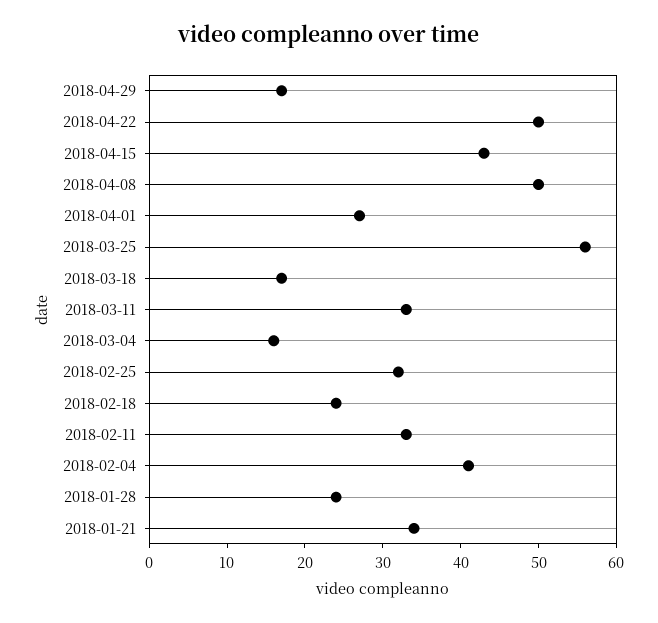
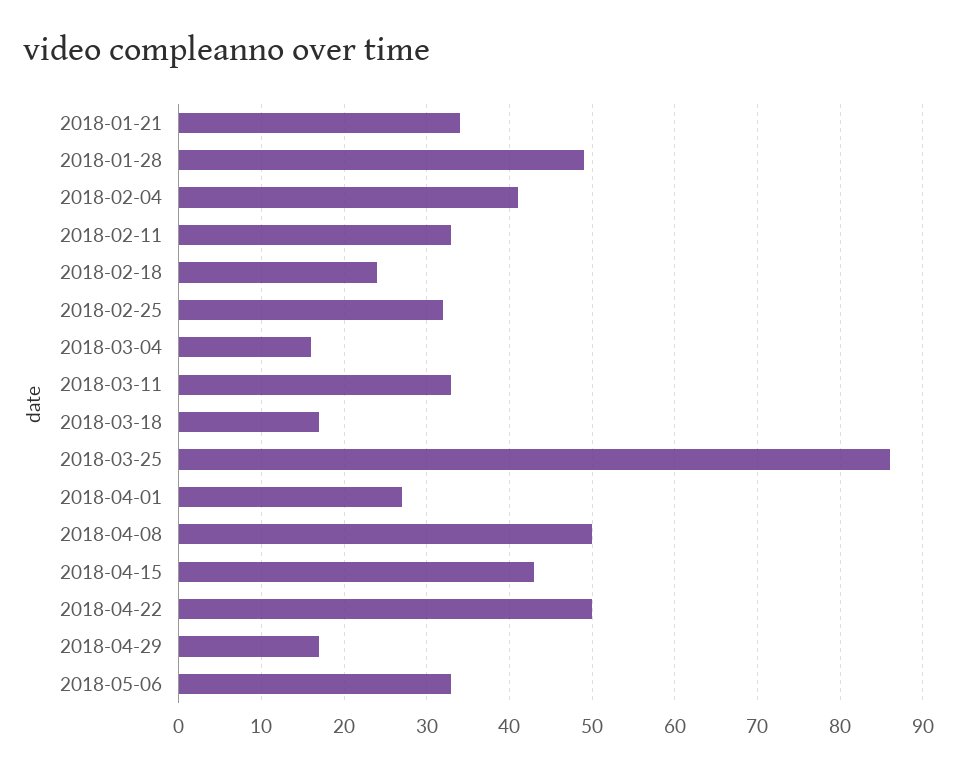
2018-03-25: 55 -> 86
2018-01-28: 25 -> 49
2018-05-06: none -> 33

